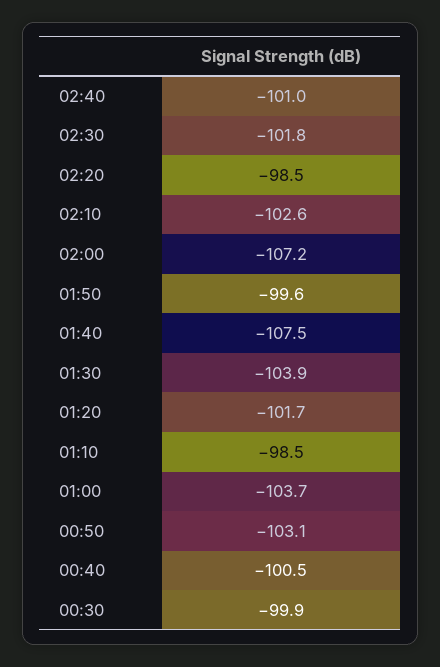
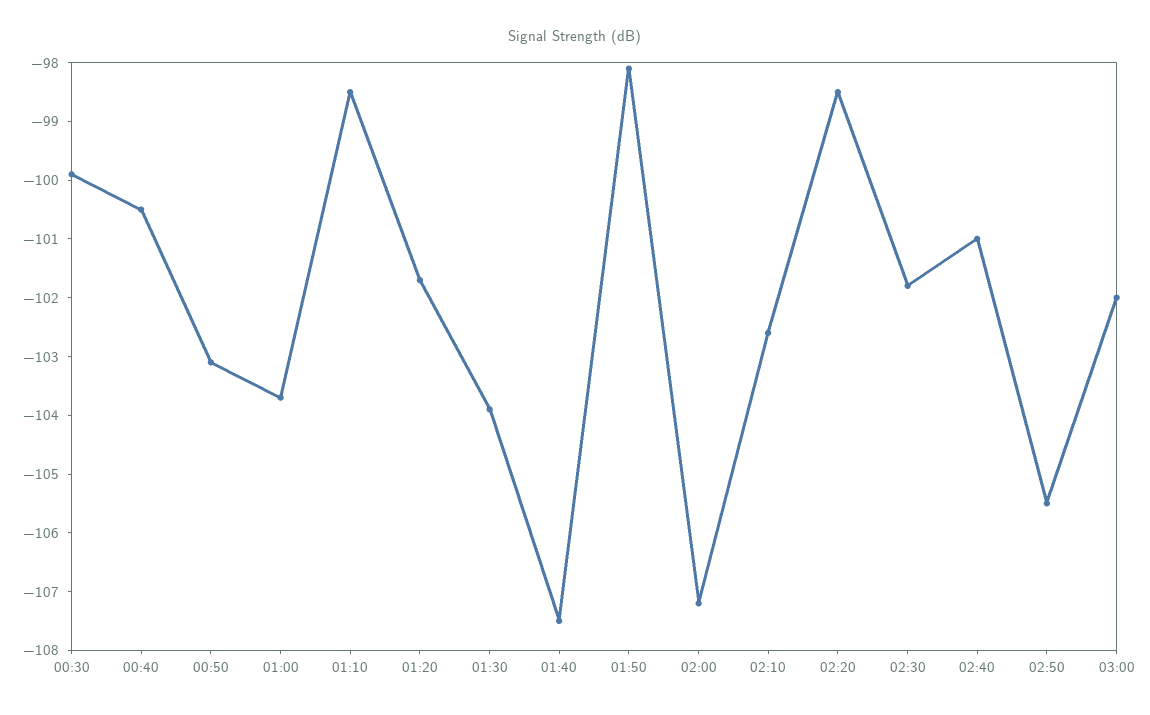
01:50: -99.6 -> -98
02:50: none -> -105.5
03:00: none -> -102

